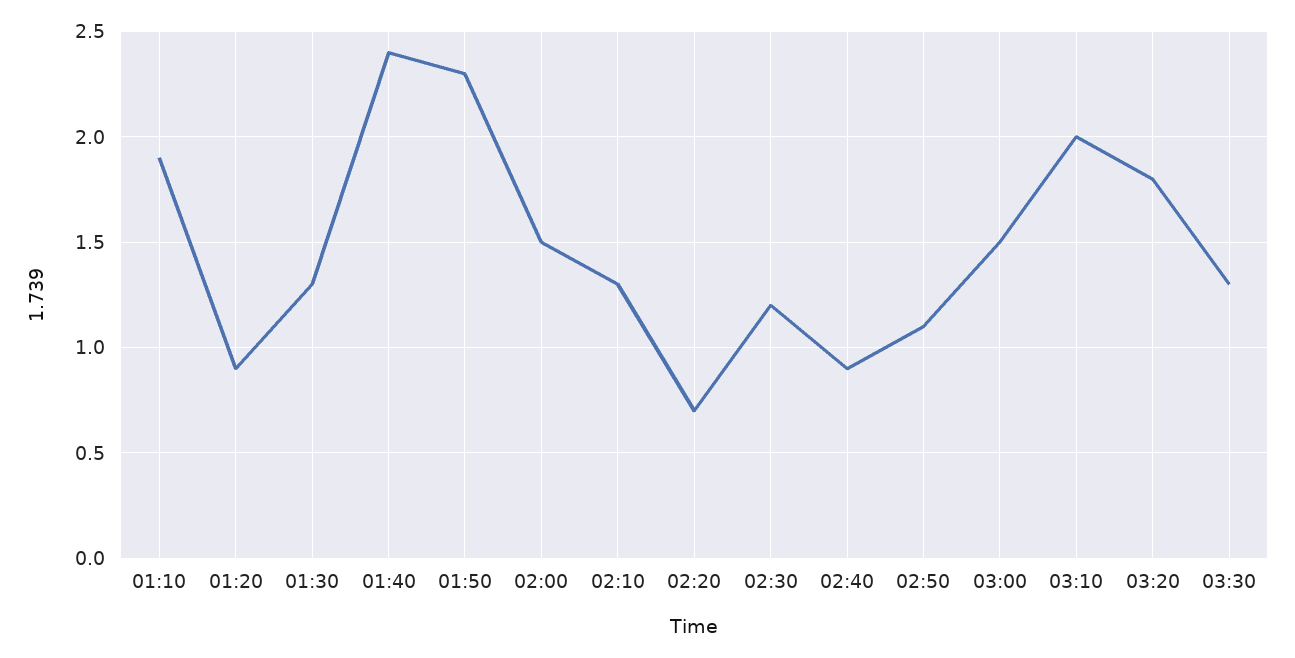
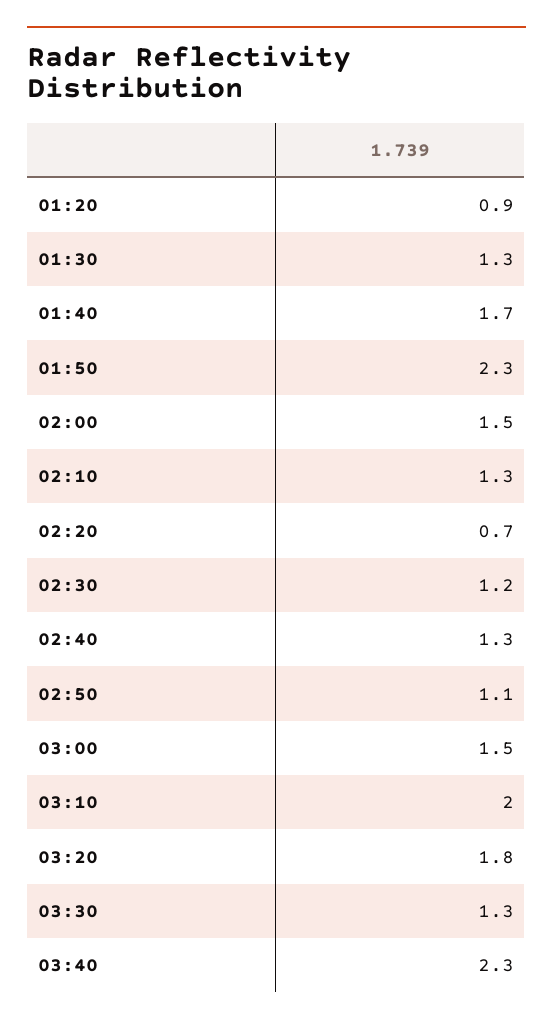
01:10: 1.9 -> none
01:40: 2.4 -> 1.7
02:40: 0.9 -> 1.3
03:40: none -> 2.3

